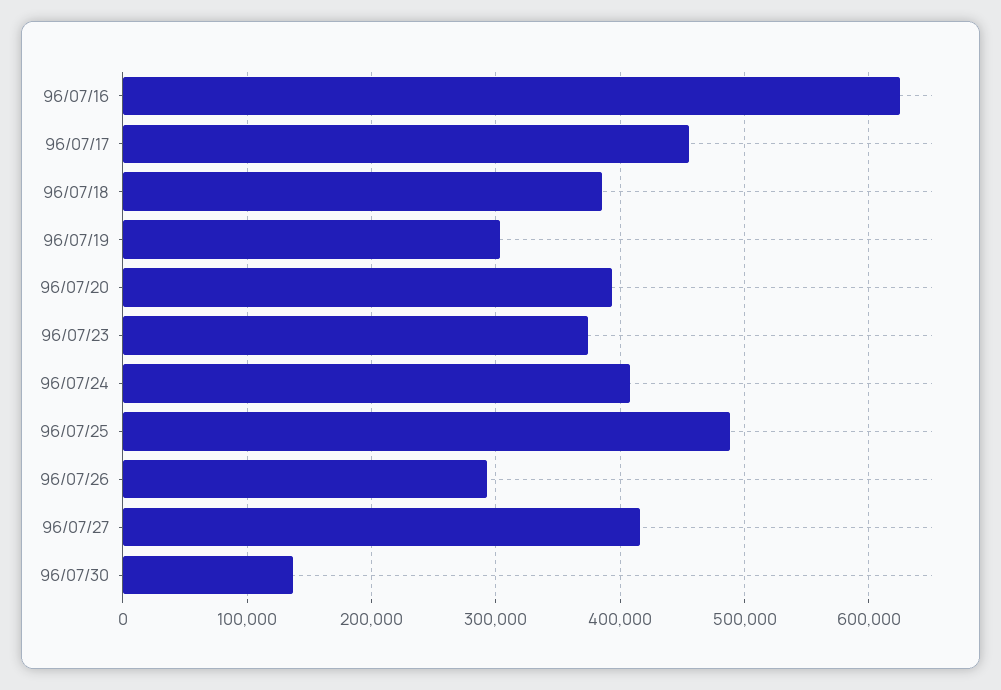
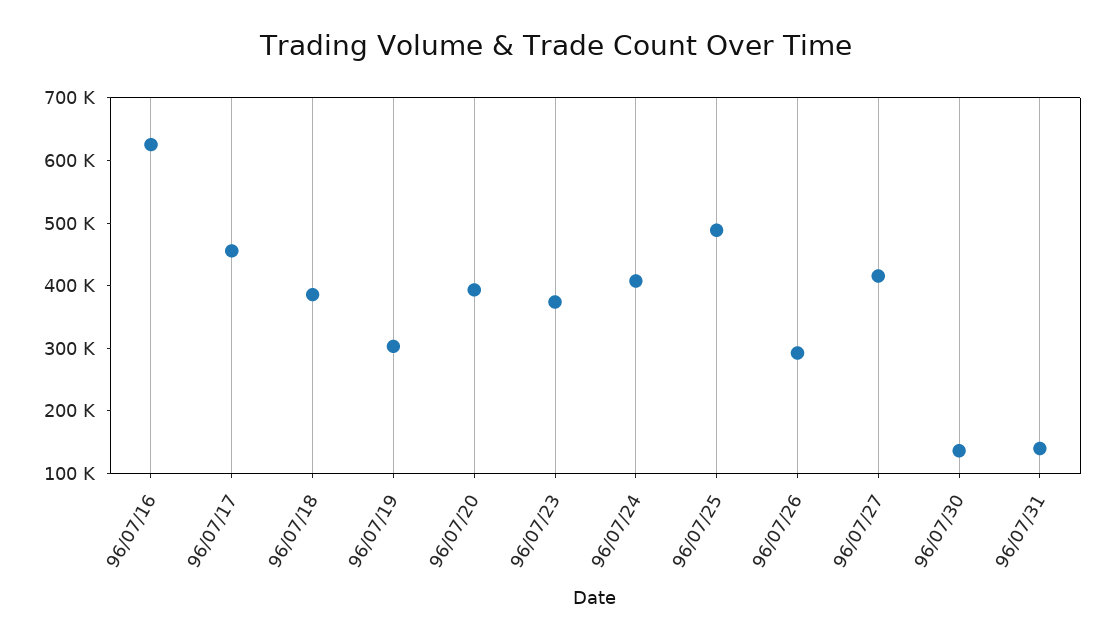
96/07/31: none -> 140000

